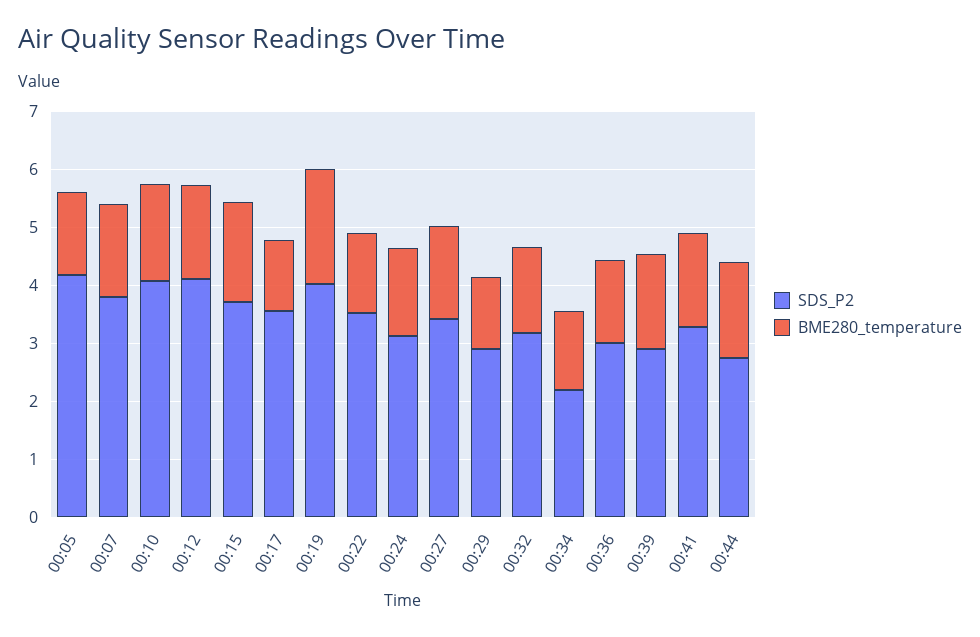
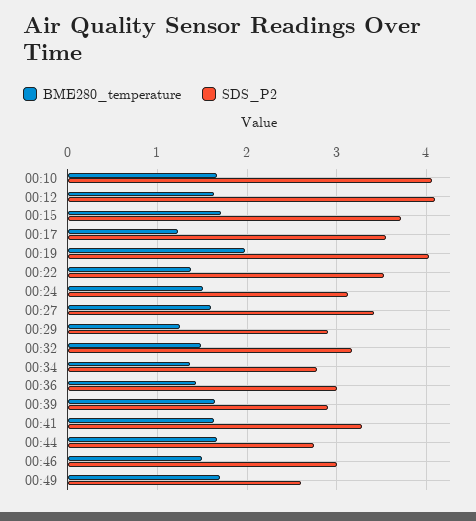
SDS_P2, 00:05: 4.2 -> none
BME280_temperature, 00:05: 1.4 -> none
SDS_P2, 00:07: 3.8 -> none
BME280_temperature, 00:07: 1.6 -> none
SDS_P2, 00:34: 2.2 -> 2.8
BME280_temperature, 00:46: none -> 1.5
SDS_P2, 00:46: none -> 3
BME280_temperature, 00:49: none -> 1.7
SDS_P2, 00:49: none -> 2.6

